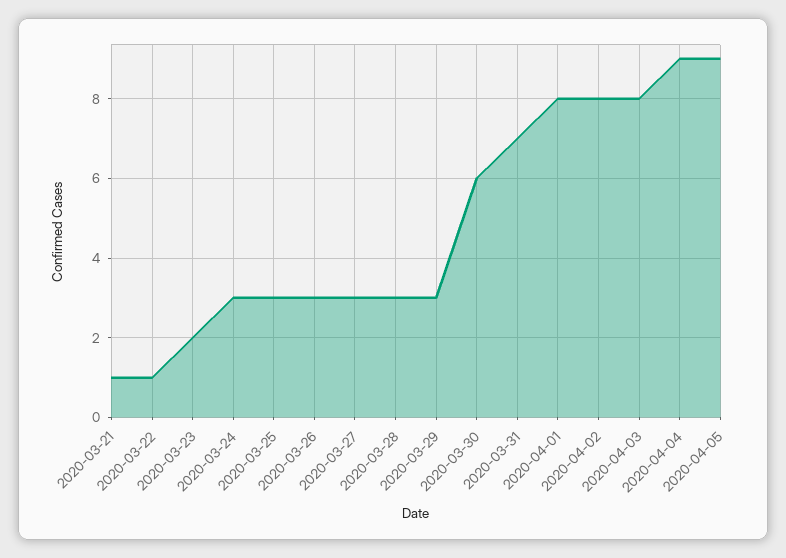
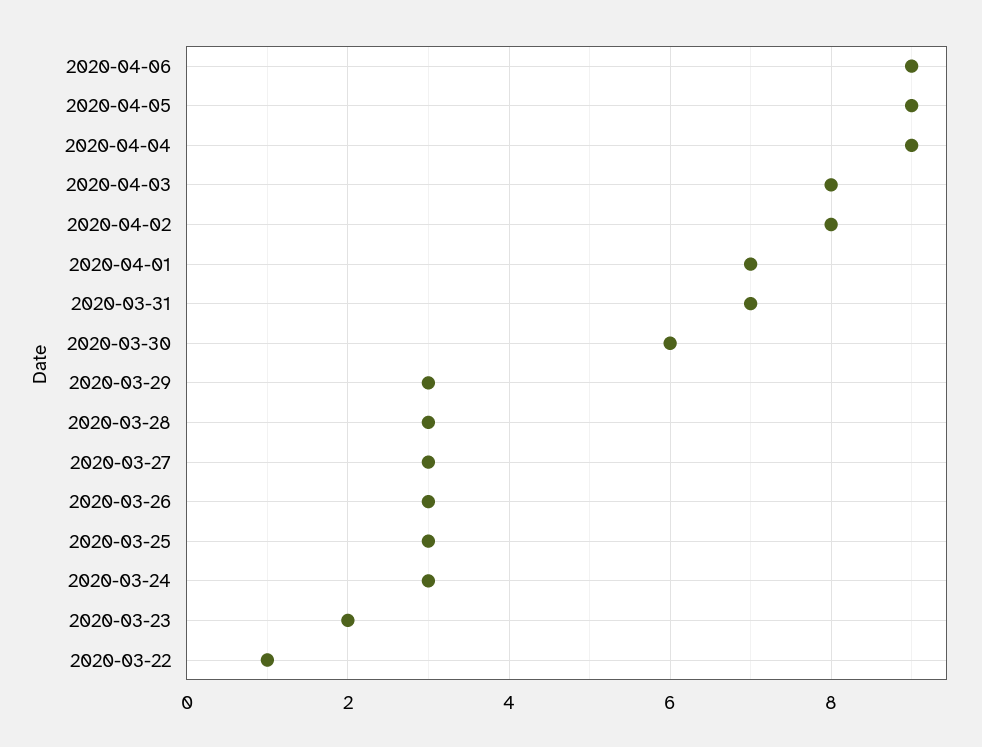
2020-03-21: 1 -> none
2020-04-01: 8 -> 7
2020-04-06: none -> 9

